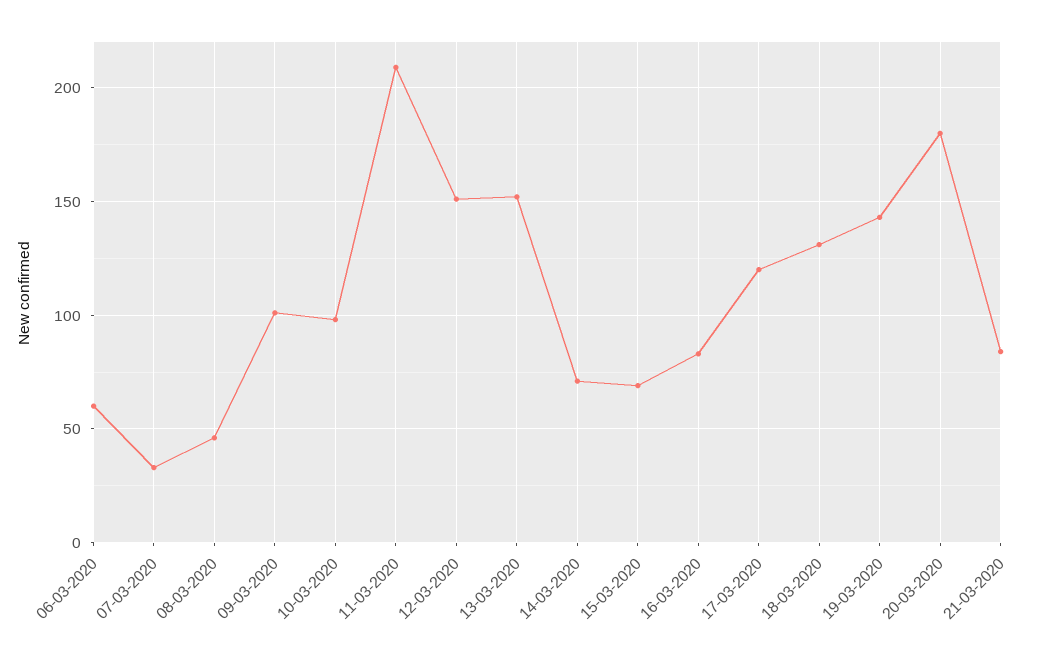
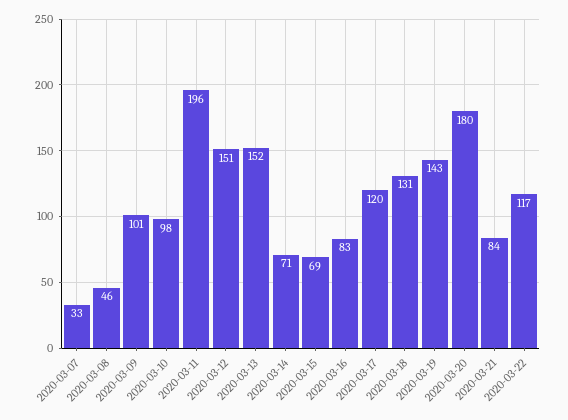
06-03-2020: 60 -> none
11-03-2020: 210 -> 196
2020-03-22: none -> 117

